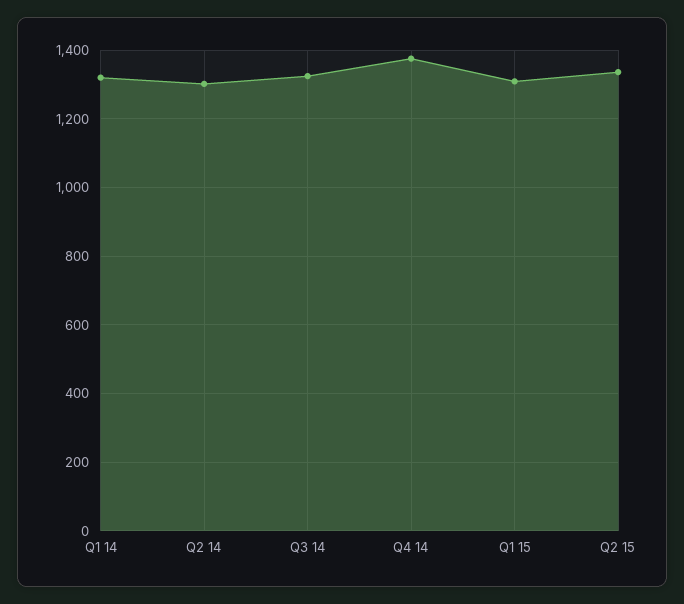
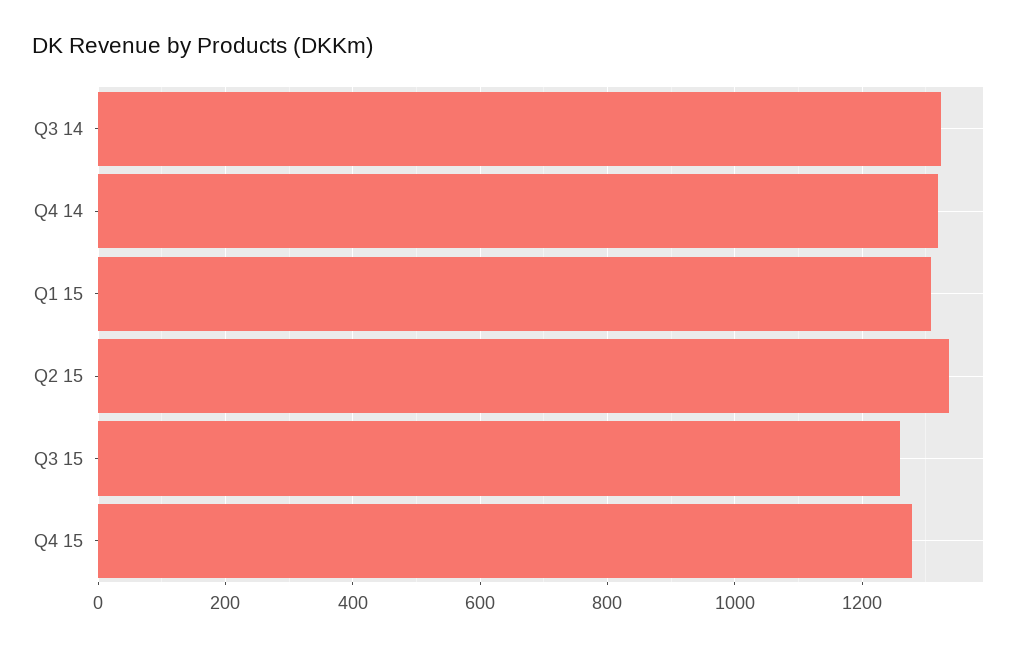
Q1 14: 1320 -> none
Q2 14: 1300 -> none
Q4 14: 1380 -> 1320
Q3 15: none -> 1260
Q4 15: none -> 1280

